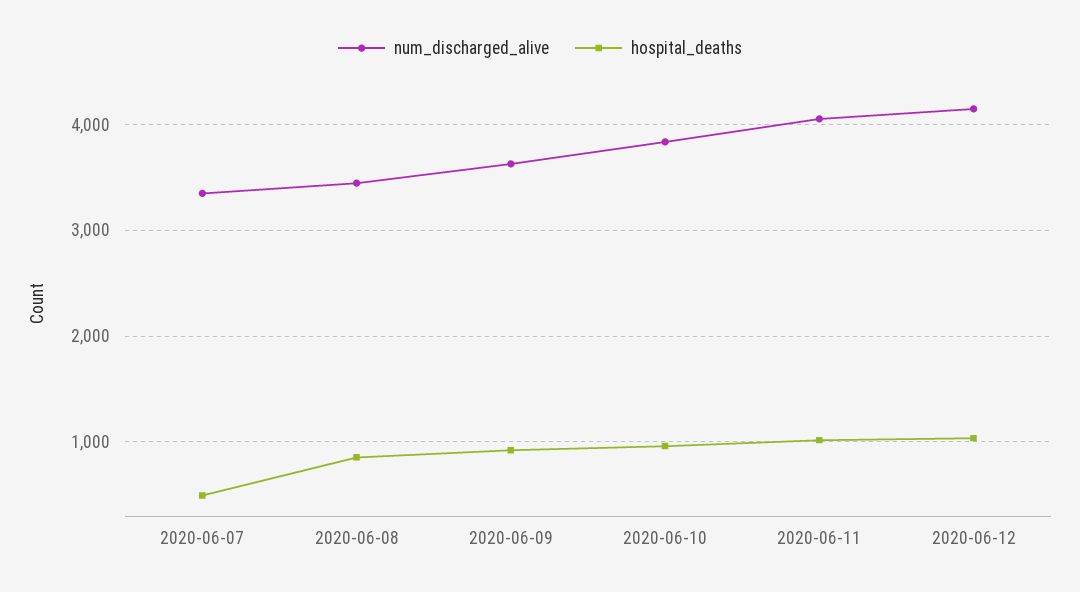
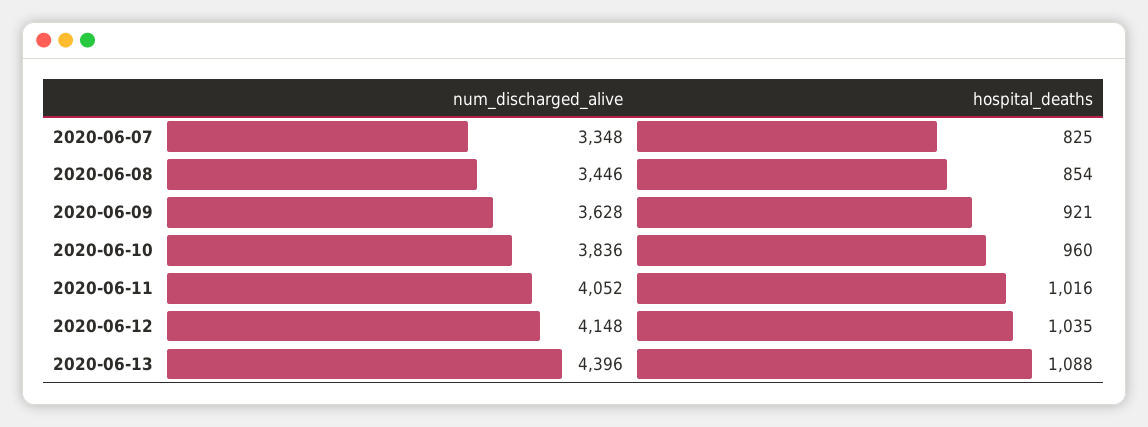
hospital_deaths, 2020-06-07: 500 -> 825
num_discharged_alive, 2020-06-13: none -> 4396
hospital_deaths, 2020-06-13: none -> 1088

